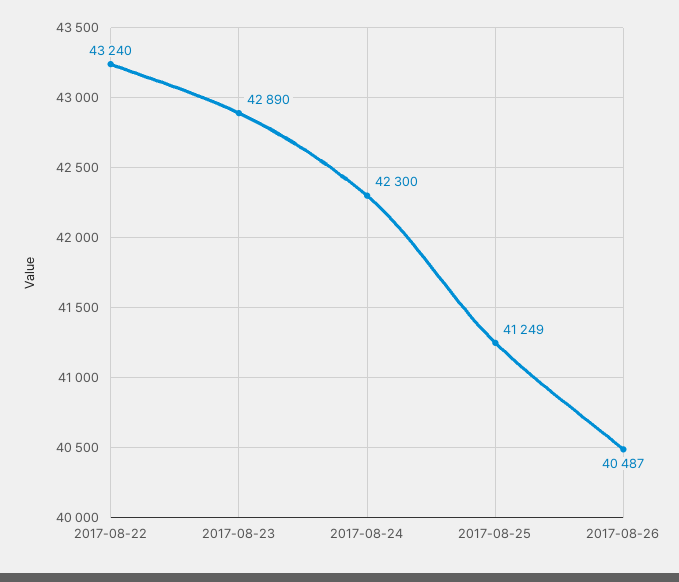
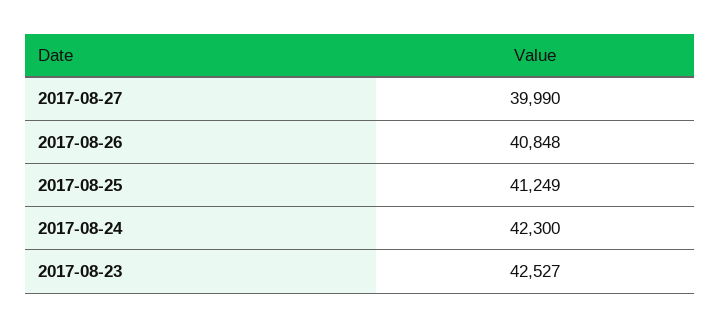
2017-08-22: 43240 -> none
2017-08-23: 42890 -> 42527
2017-08-26: 40487 -> 40848
2017-08-27: none -> 39990

